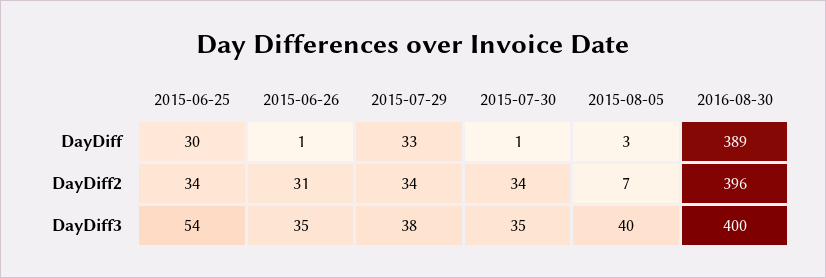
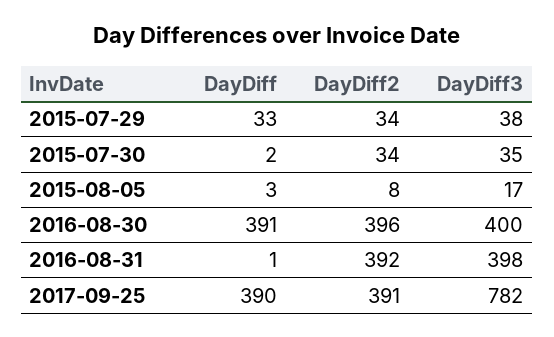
2015-06-25, DayDiff: 30 -> none
2015-06-26, DayDiff: 1 -> none
2015-07-30, DayDiff: 1 -> 2
2016-08-30, DayDiff: 389 -> 391
2015-06-25, DayDiff2: 34 -> none
2015-06-26, DayDiff2: 31 -> none
2015-08-05, DayDiff2: 7 -> 8
2015-06-25, DayDiff3: 54 -> none
2015-06-26, DayDiff3: 35 -> none
2015-08-05, DayDiff3: 40 -> 17
2016-08-31, DayDiff: none -> 1
2016-08-31, DayDiff2: none -> 392
2016-08-31, DayDiff3: none -> 398
2017-09-25, DayDiff: none -> 390
2017-09-25, DayDiff2: none -> 391
2017-09-25, DayDiff3: none -> 782

